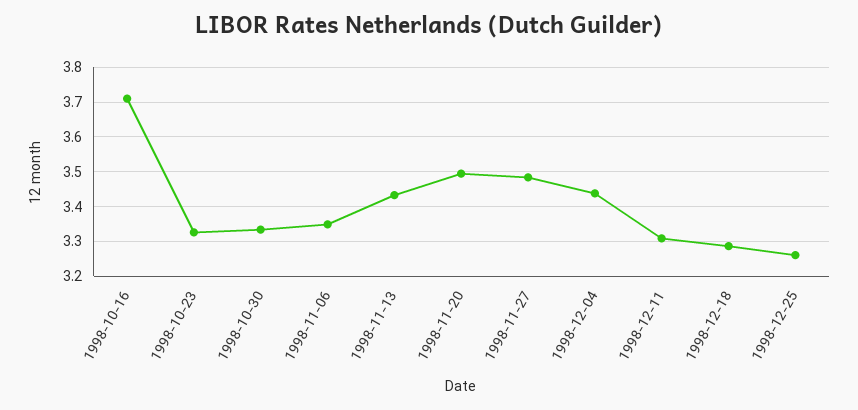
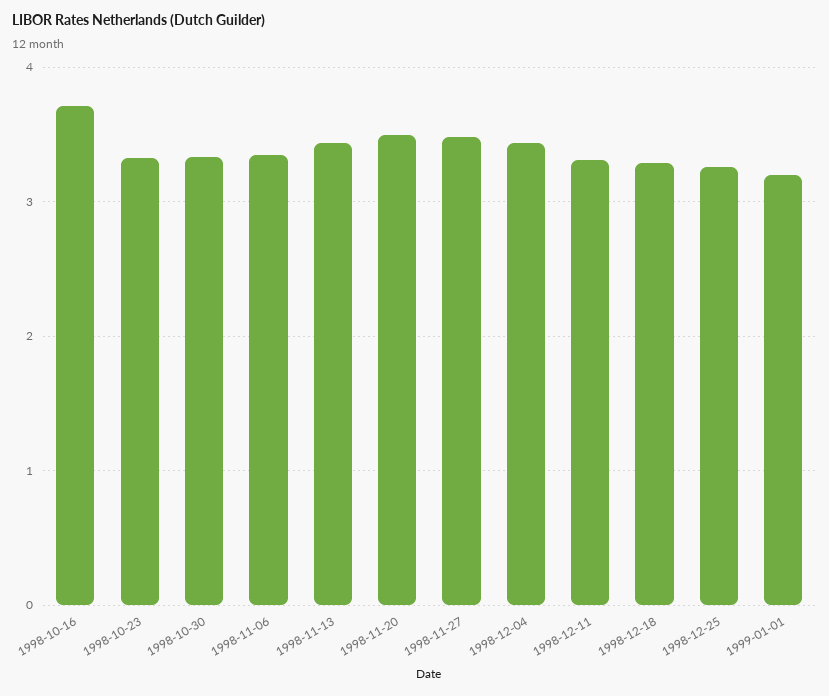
1999-01-01: none -> 3.2

